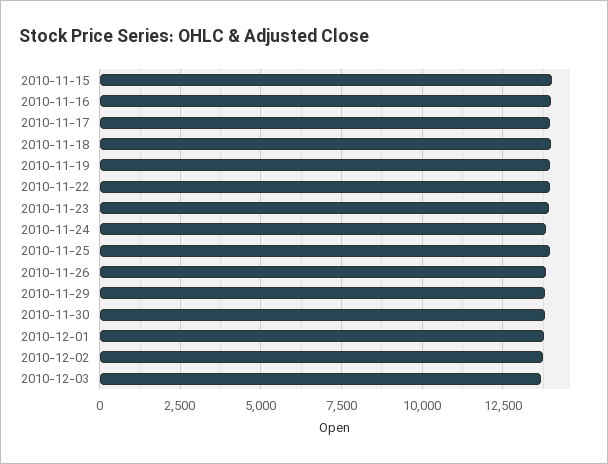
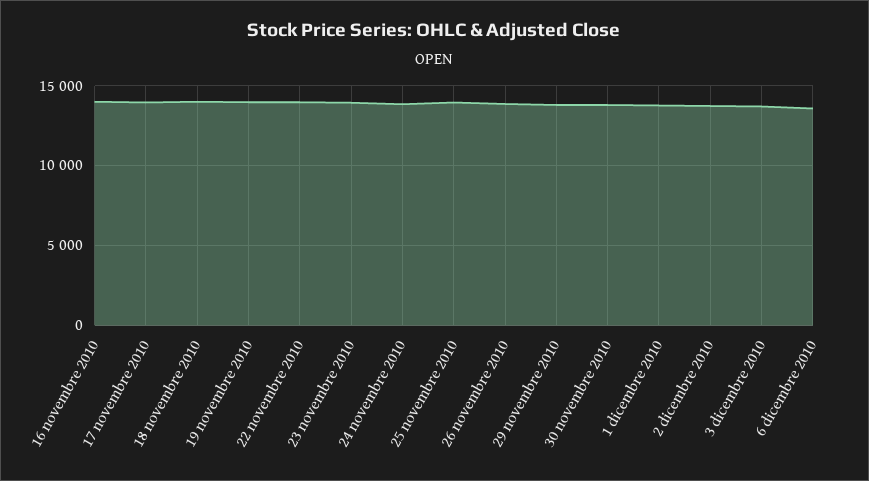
2010-11-15: 14000 -> none
6 dicembre 2010: none -> 13500

